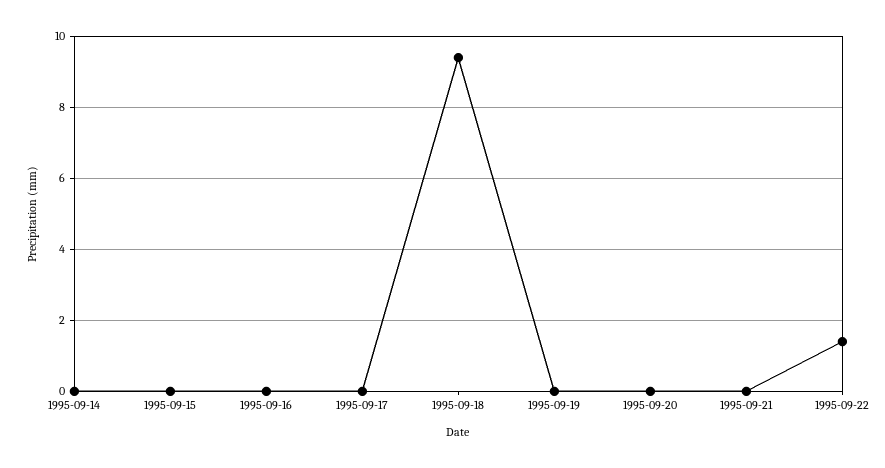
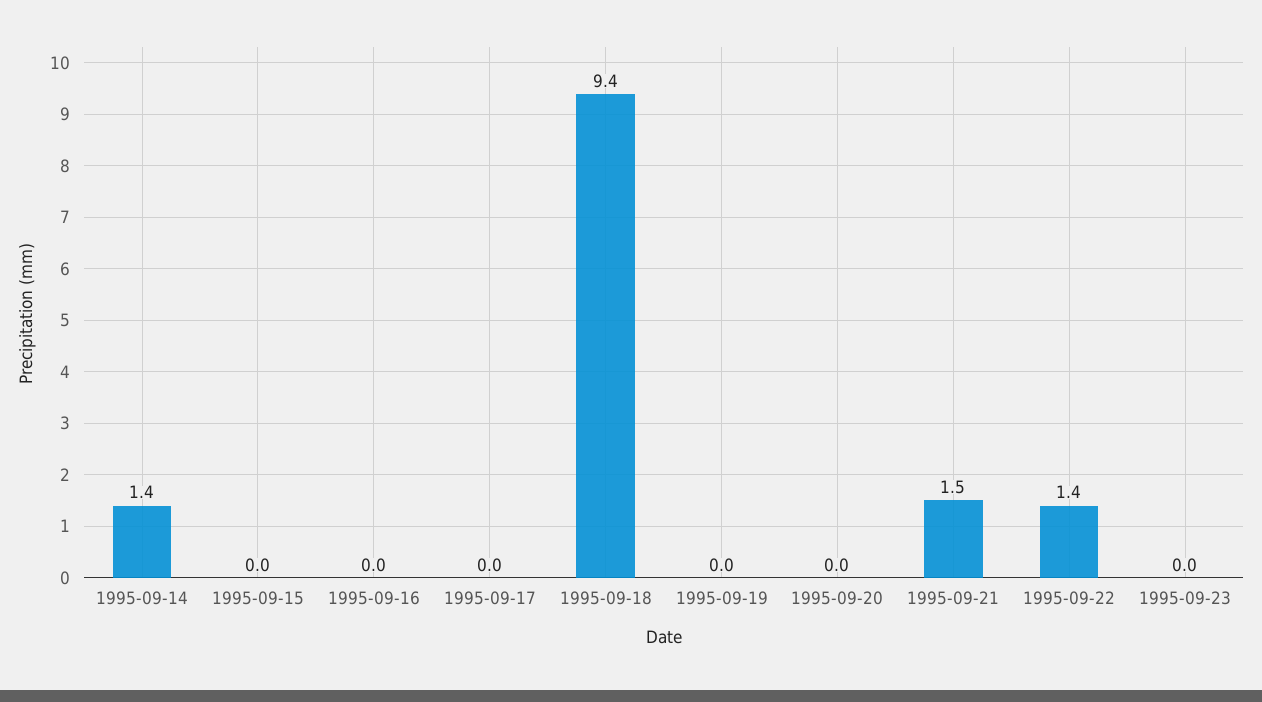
1995-09-14: 0 -> 1.4
1995-09-21: 0 -> 1.5
1995-09-23: none -> 0

